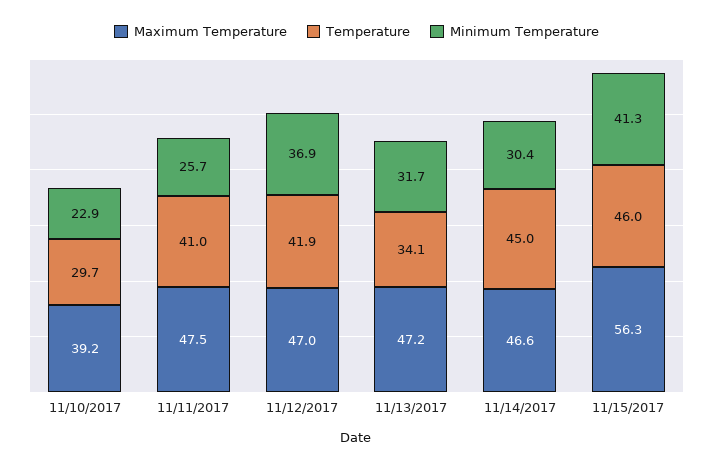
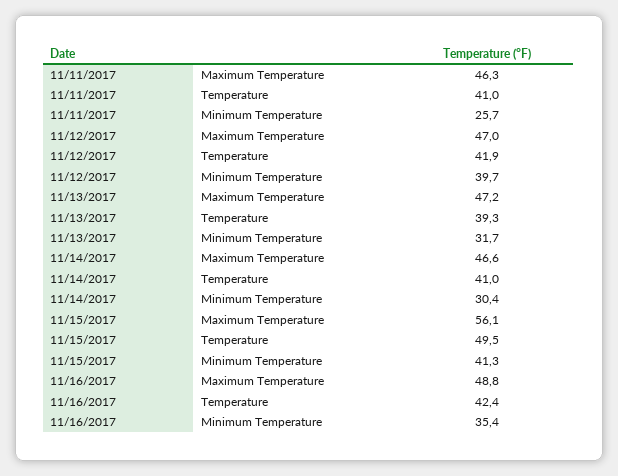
Maximum Temperature, 11/10/2017: 39.2 -> none
Temperature, 11/10/2017: 29.7 -> none
Minimum Temperature, 11/10/2017: 22.9 -> none
Maximum Temperature, 11/11/2017: 47.5 -> 46.3
Minimum Temperature, 11/12/2017: 36.9 -> 39.7
Temperature, 11/13/2017: 34.1 -> 39.3
Temperature, 11/14/2017: 45 -> 41
Maximum Temperature, 11/15/2017: 56.3 -> 56.1
Temperature, 11/15/2017: 46 -> 49.5
Maximum Temperature, 11/16/2017: none -> 48.8
Temperature, 11/16/2017: none -> 42.4
Minimum Temperature, 11/16/2017: none -> 35.4

